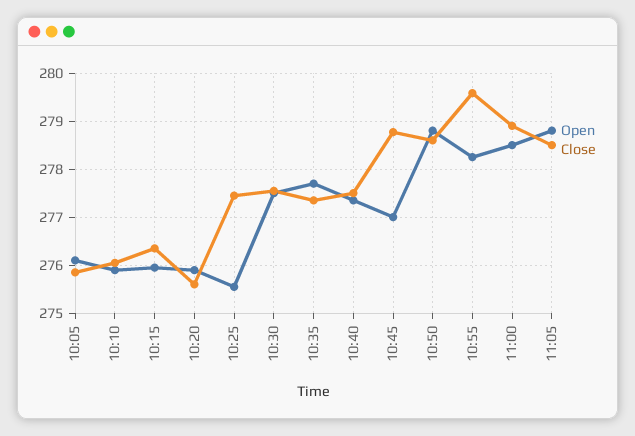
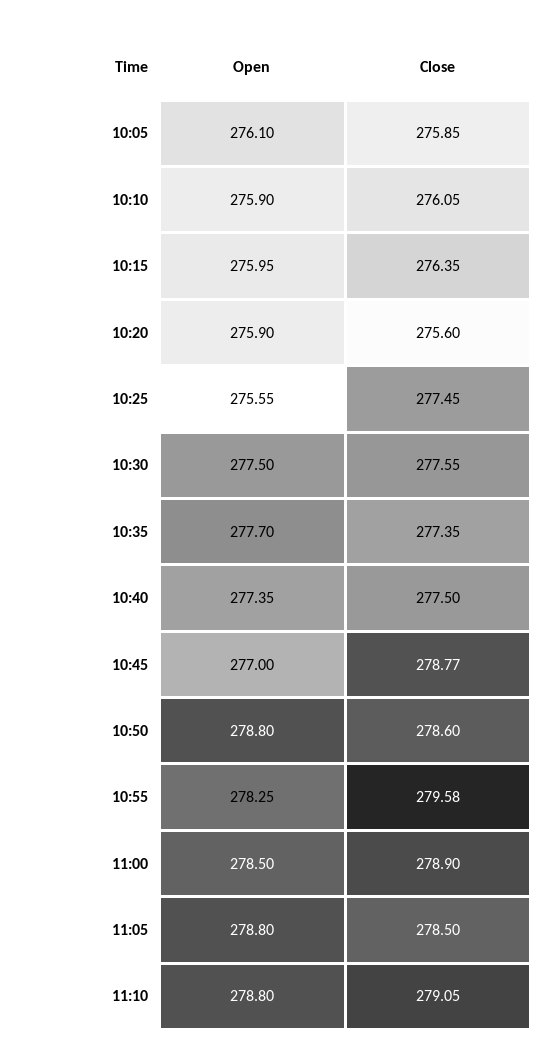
Open, 11:10: none -> 278.8
Close, 11:10: none -> 279.05

